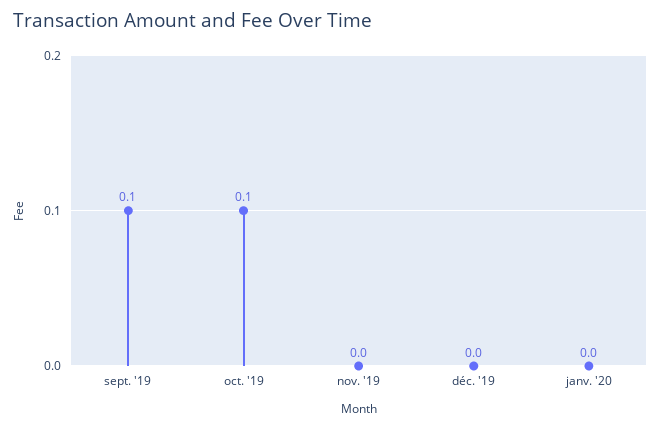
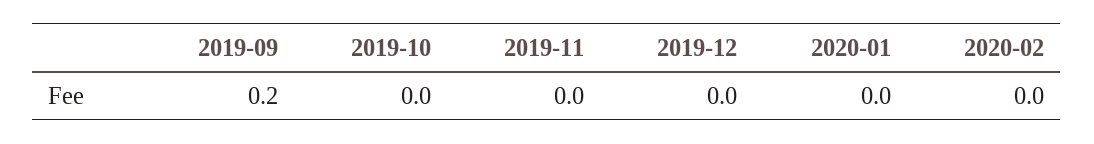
sept. '19: 0.1 -> 0.2
oct. '19: 0.1 -> 0
2020-02: none -> 0

